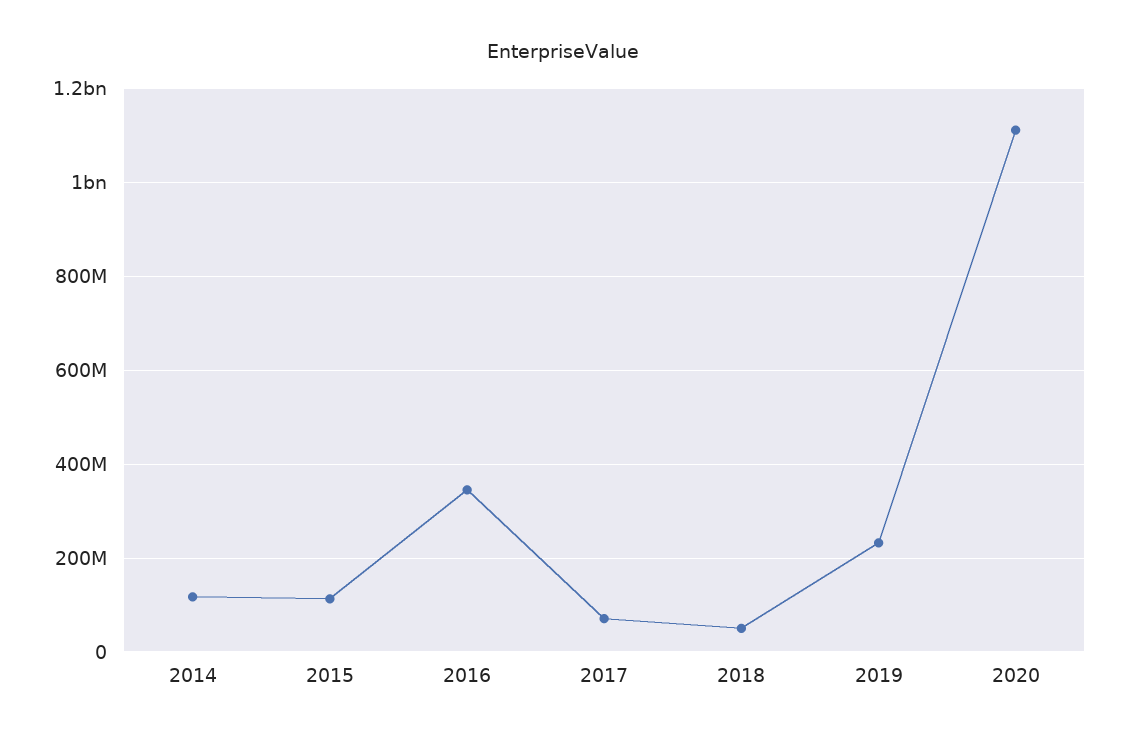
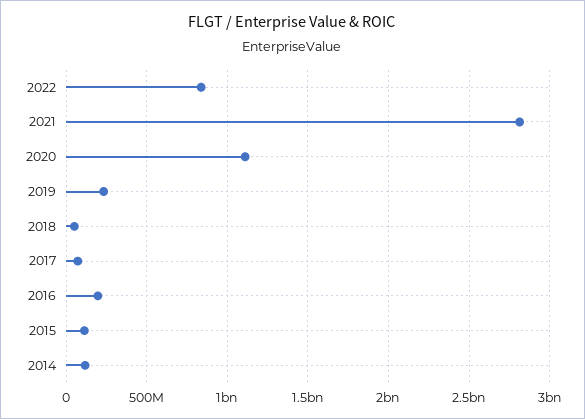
2016: 340000000 -> 200000000
2022: none -> 850000000
2021: none -> 2800000000

